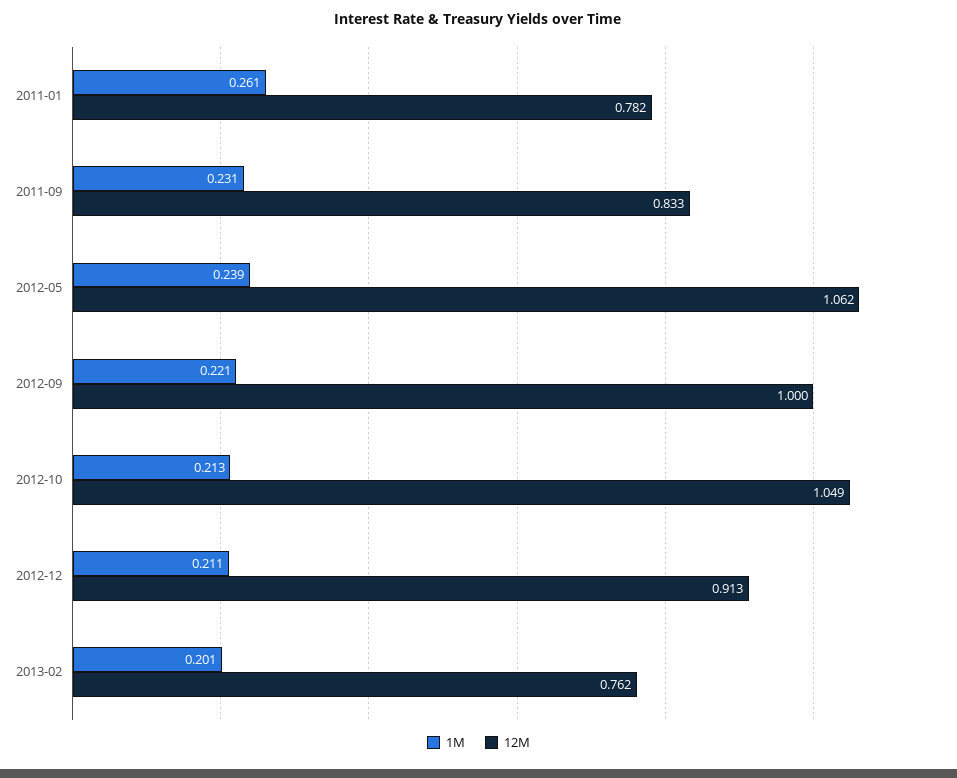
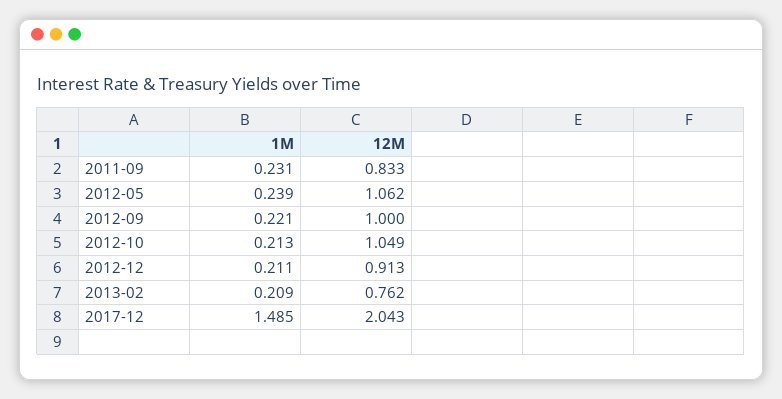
1M, 2011-01: 0.261 -> none
12M, 2011-01: 0.782 -> none
1M, 2013-02: 0.201 -> 0.209
1M, 2017-12: none -> 1.485
12M, 2017-12: none -> 2.043

